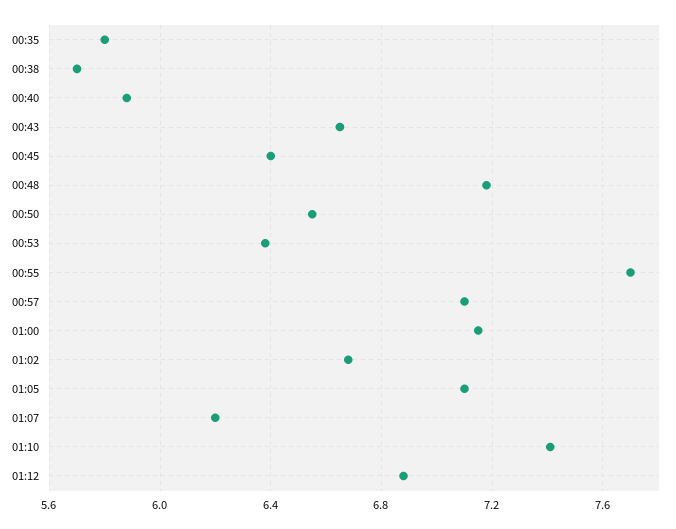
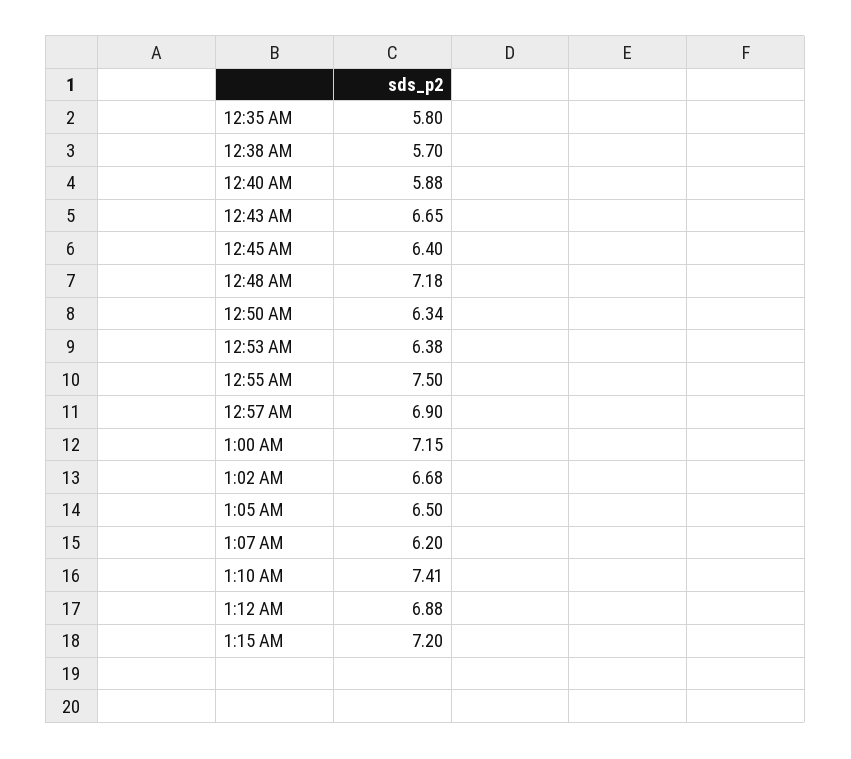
00:50: 6.55 -> 6.34
00:55: 7.7 -> 7.5
00:57: 7.1 -> 6.9
01:05: 7.1 -> 6.5
1:15 AM: none -> 7.2

